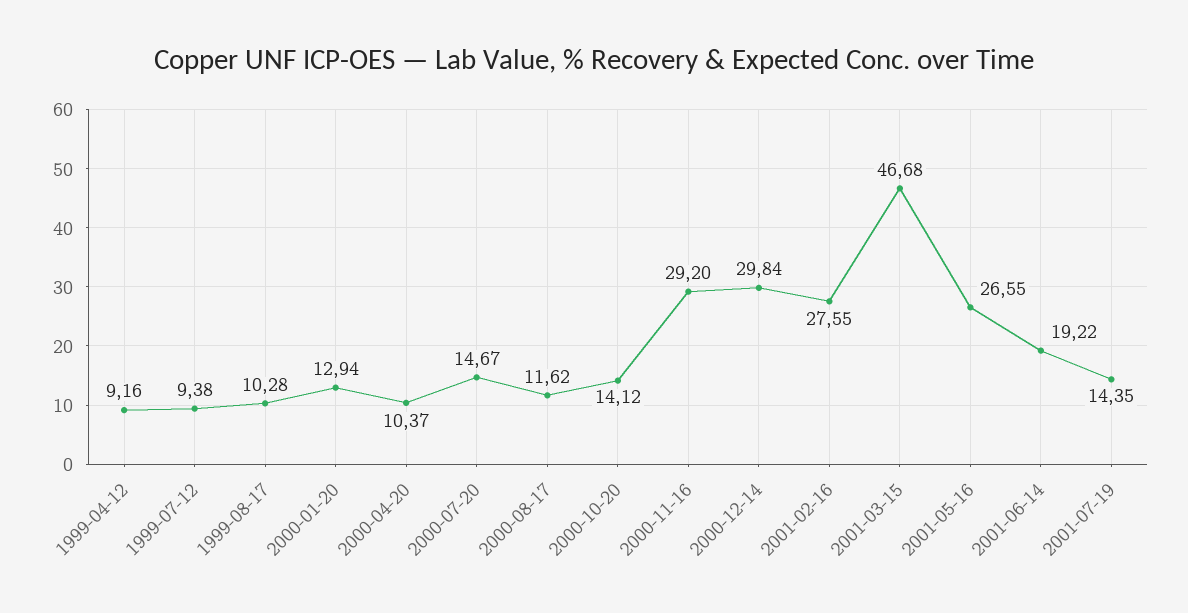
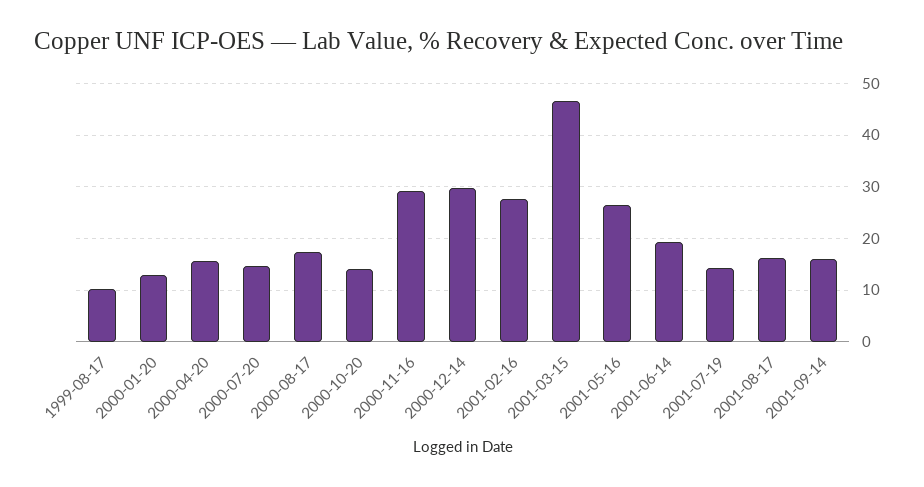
1999-04-12: 9.16 -> none
1999-07-12: 9.38 -> none
2000-04-20: 10.37 -> 16
2000-08-17: 11.62 -> 18
2001-08-17: none -> 16
2001-09-14: none -> 16

